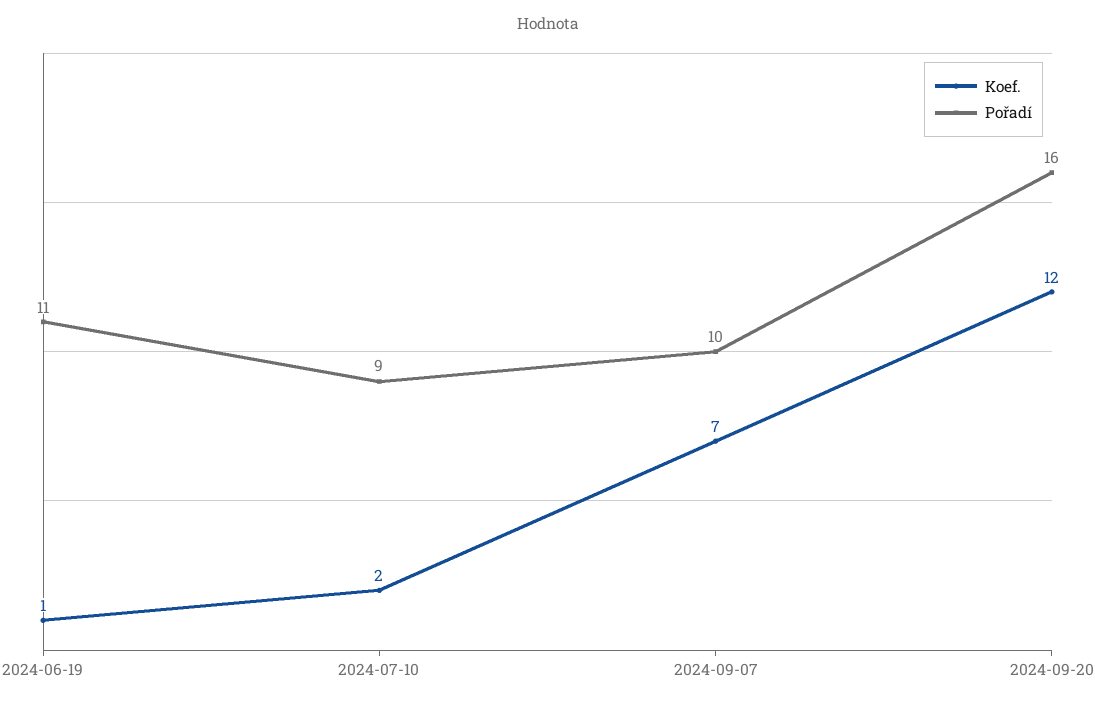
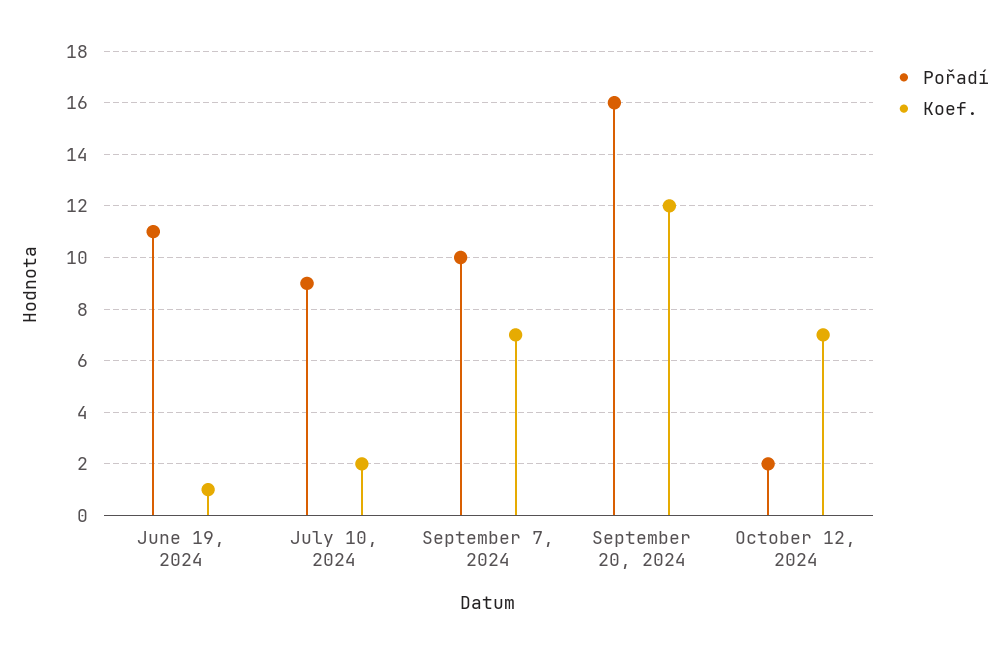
Pořadí, October 12, 2024: none -> 2
Koef., October 12, 2024: none -> 7

